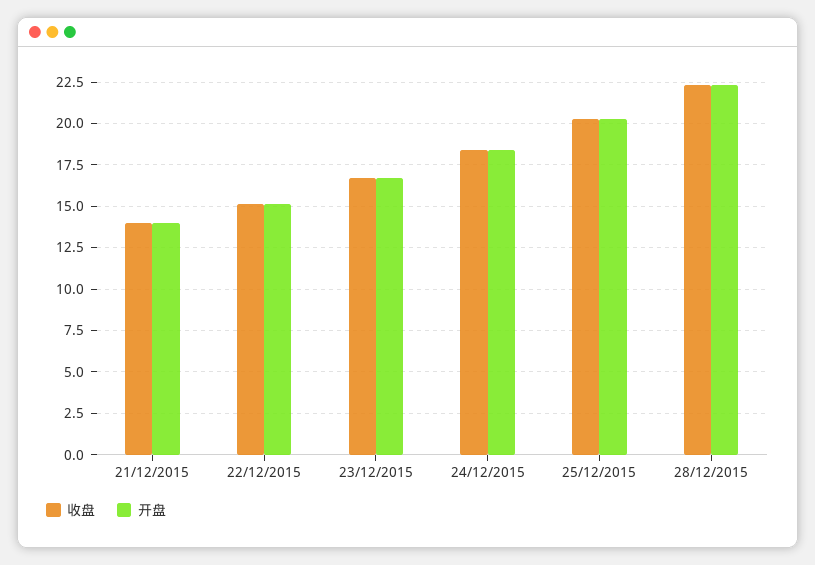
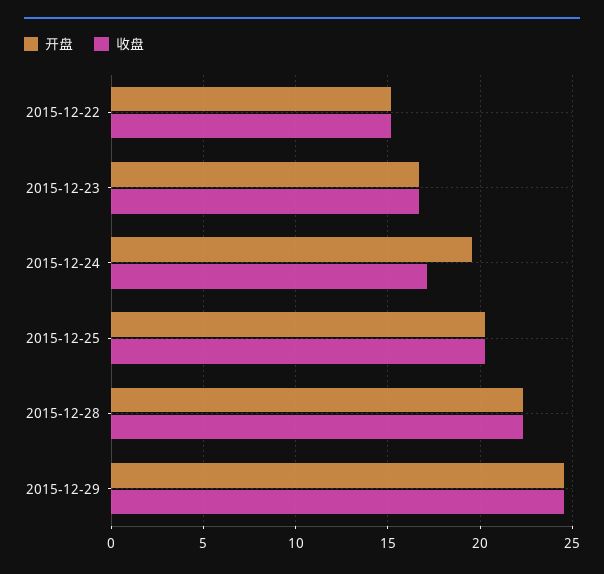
收盘, 21/12/2015: 14 -> none
开盘, 21/12/2015: 14 -> none
收盘, 24/12/2015: 18.5 -> 17
开盘, 24/12/2015: 18.5 -> 19.5
开盘, 2015-12-29: none -> 24.5
收盘, 2015-12-29: none -> 24.5

